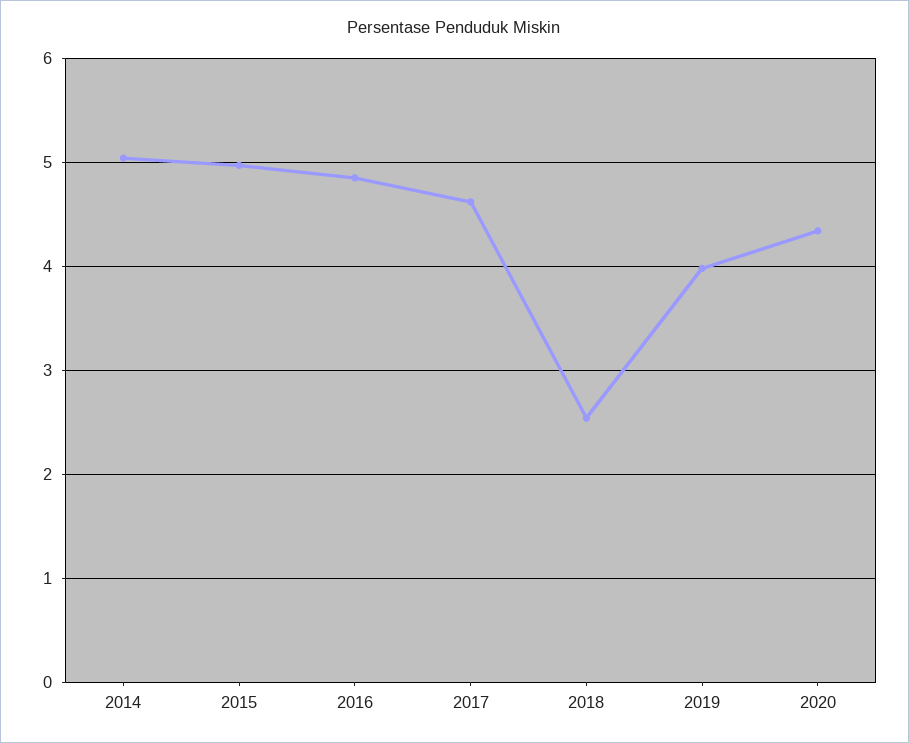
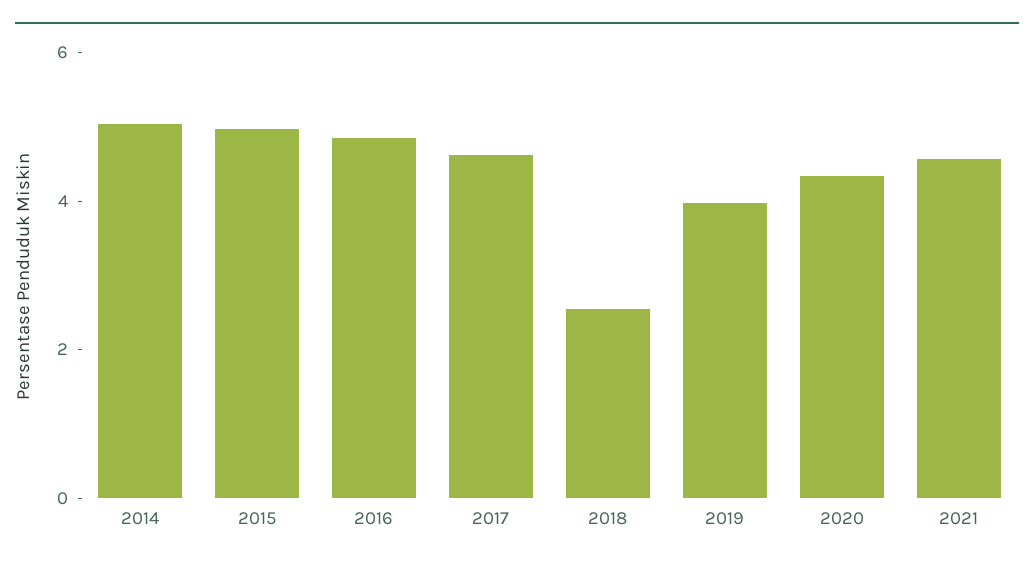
2021: none -> 4.5

